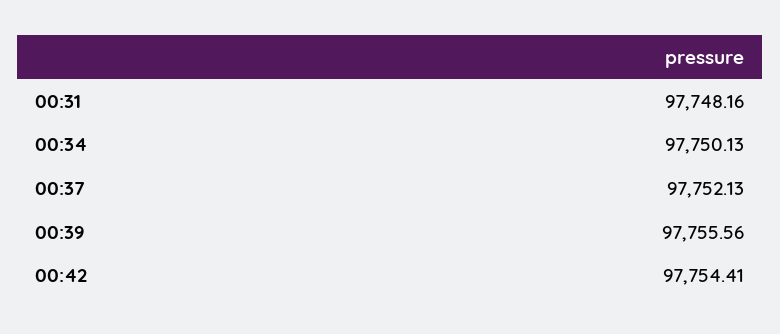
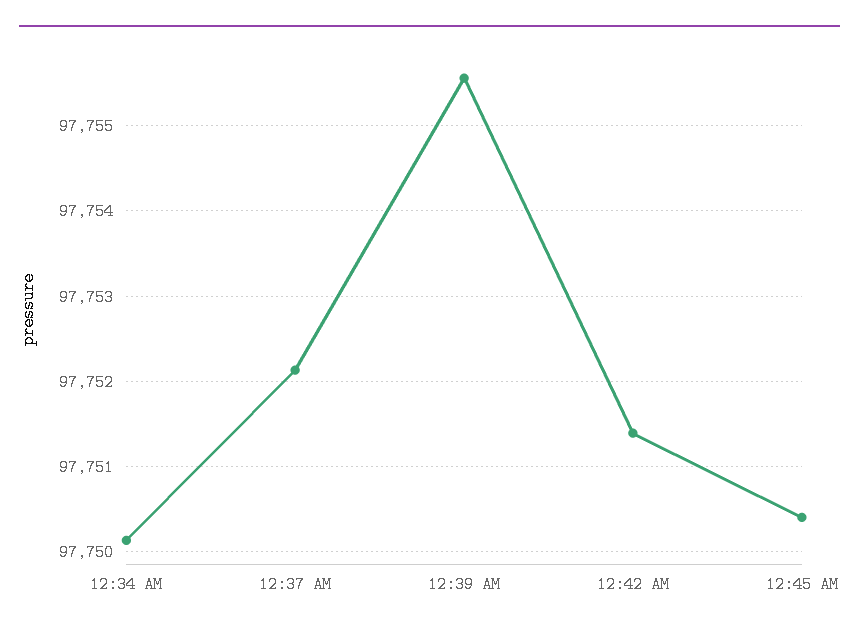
00:31: 97748.16 -> none
00:42: 97754.41 -> 97751.4
12:45 AM: none -> 97750.4

